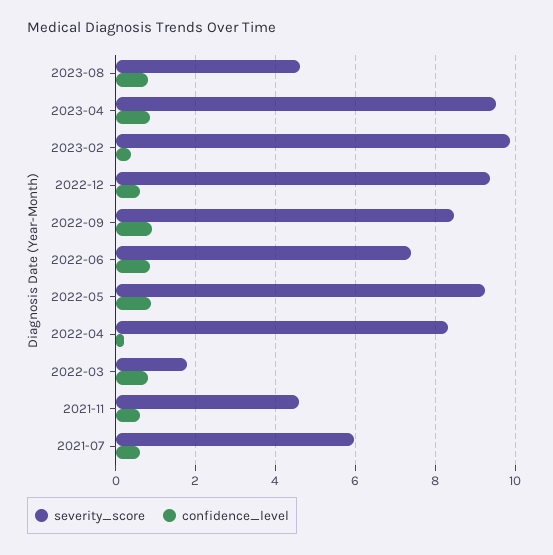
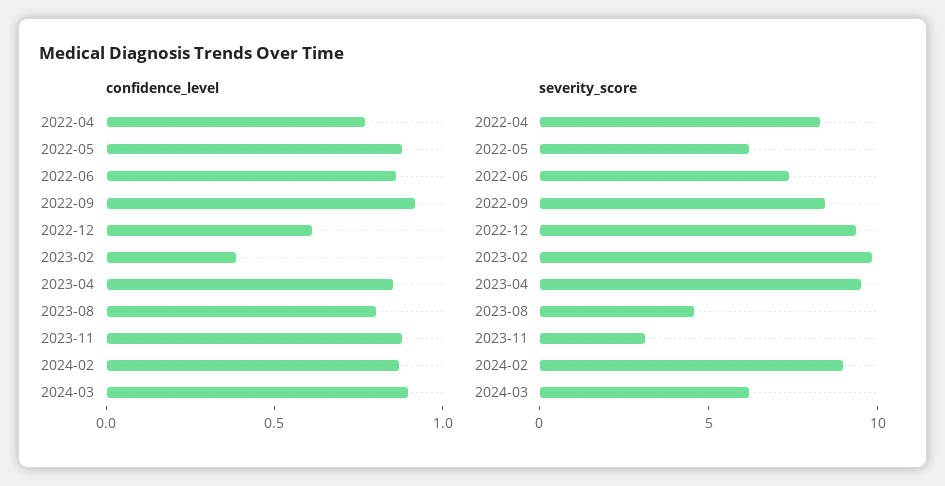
severity_score, 2022-05: 9.2 -> 6
confidence_level, 2022-04: 0.2 -> 0.8
severity_score, 2022-03: 1.8 -> none
confidence_level, 2022-03: 0.8 -> none
severity_score, 2021-11: 4.6 -> none
confidence_level, 2021-11: 0.6 -> none
severity_score, 2021-07: 6 -> none
confidence_level, 2021-07: 0.6 -> none
confidence_level, 2023-11: none -> 0.9
confidence_level, 2024-02: none -> 0.9
confidence_level, 2024-03: none -> 0.9
severity_score, 2023-11: none -> 3
severity_score, 2024-02: none -> 9
severity_score, 2024-03: none -> 6

